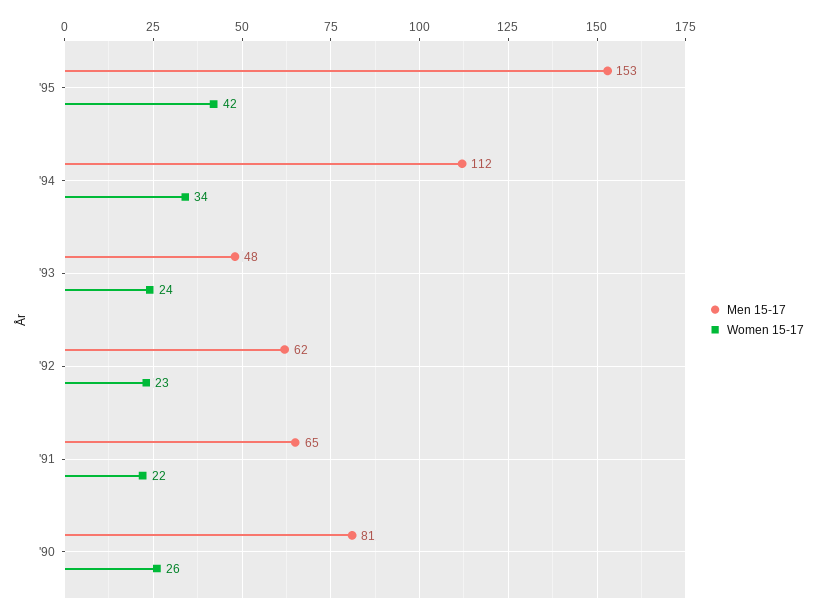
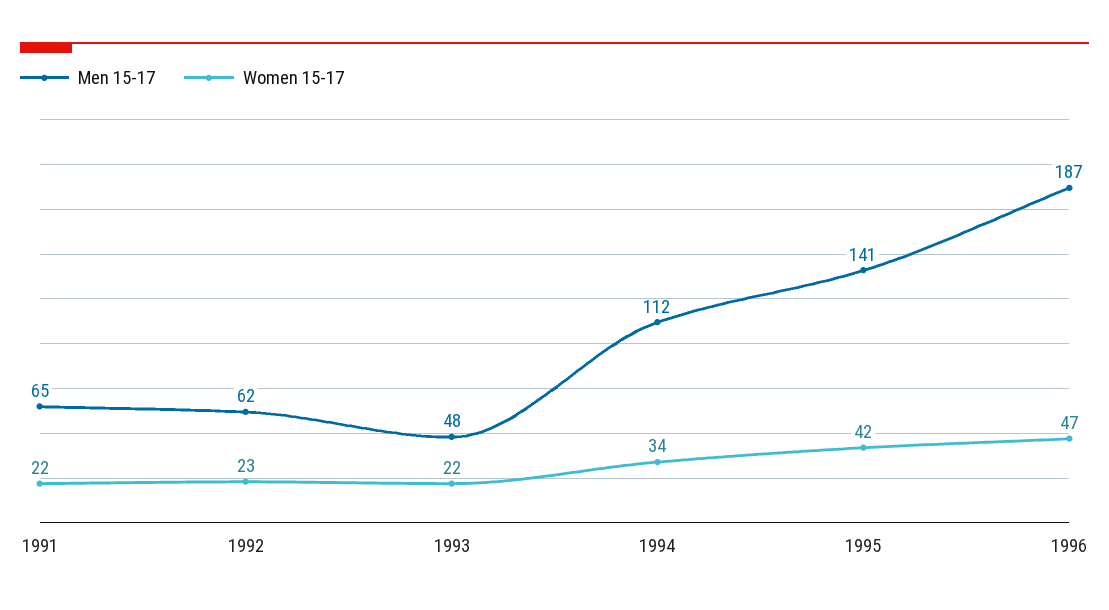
Men 15-17, '95: 153 -> 141
Women 15-17, '93: 24 -> 22
Men 15-17, '90: 81 -> none
Women 15-17, '90: 26 -> none
Men 15-17, 1996: none -> 187
Women 15-17, 1996: none -> 47

